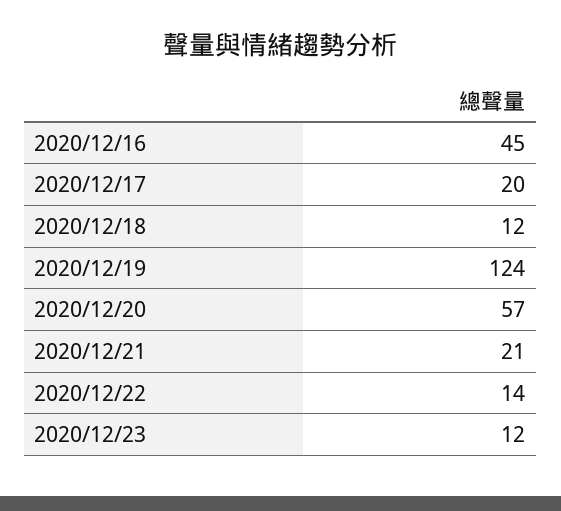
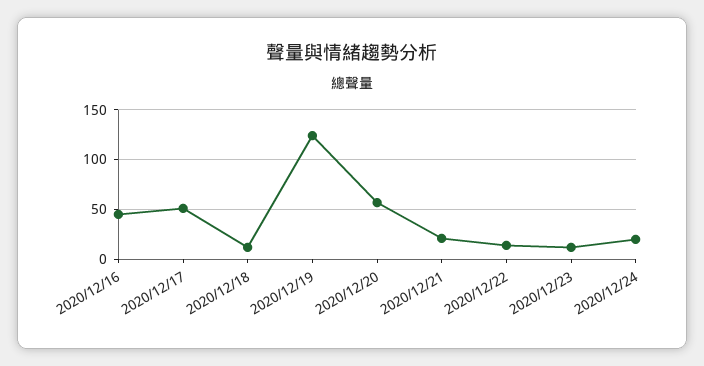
2020/12/17: 20 -> 50
2020/12/24: none -> 20

